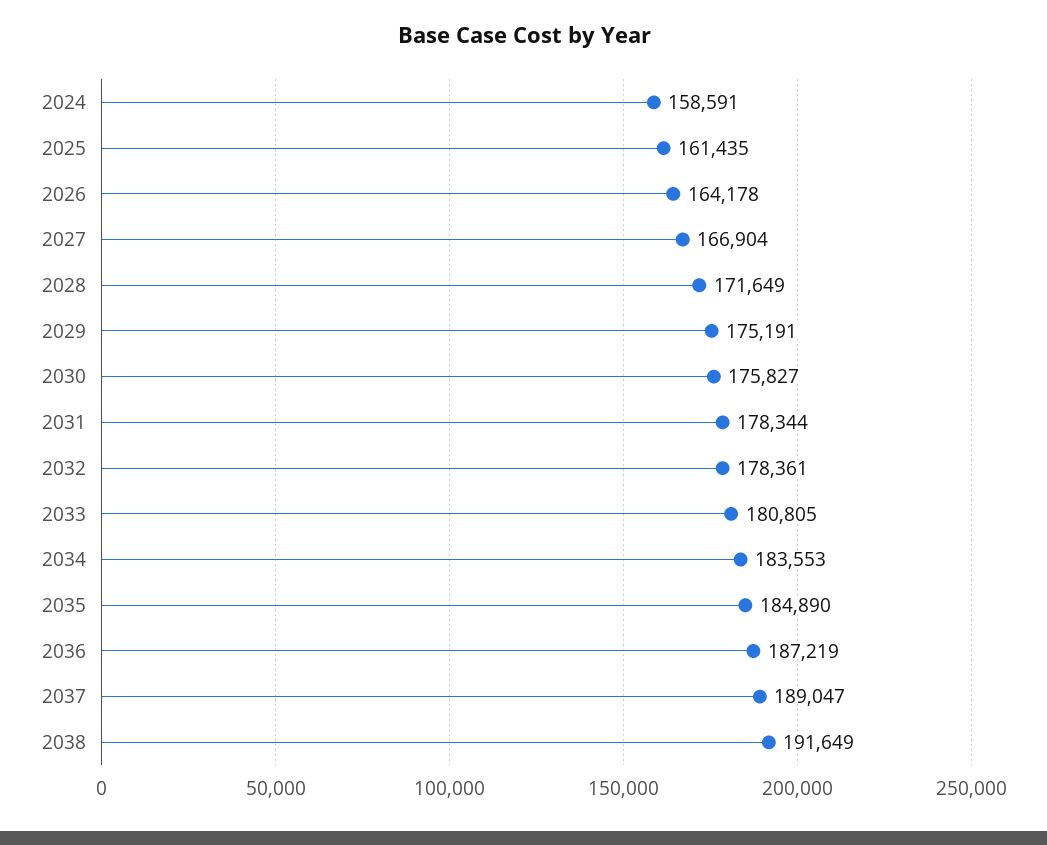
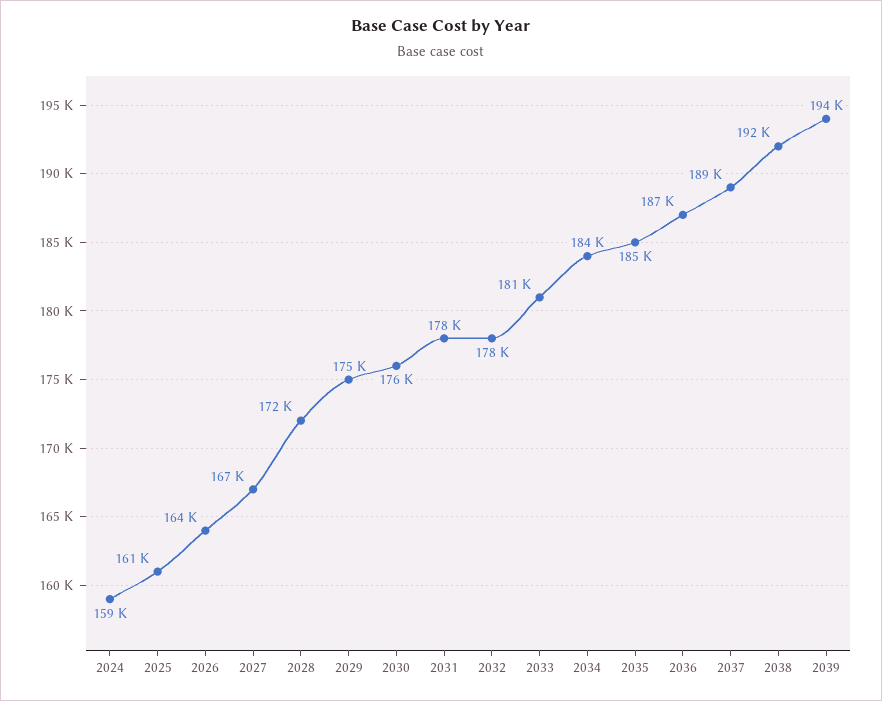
2039: none -> 194000

